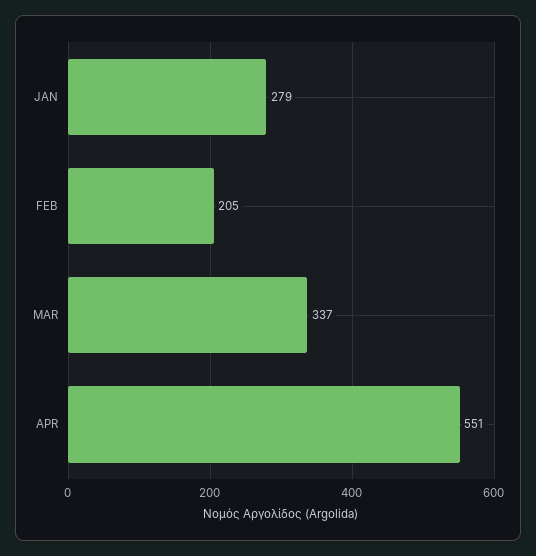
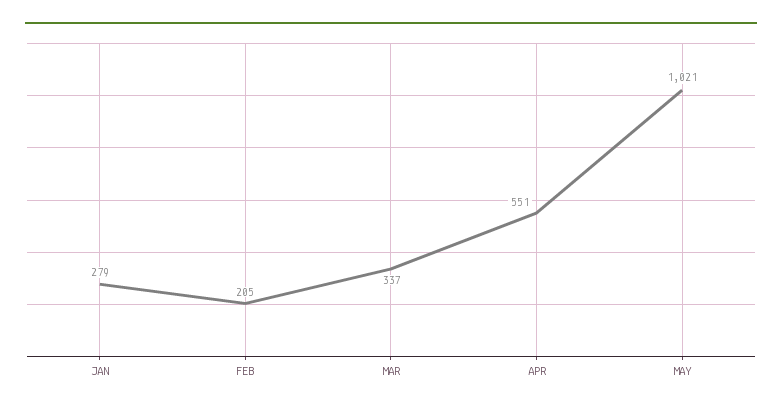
MAY: none -> 1021

